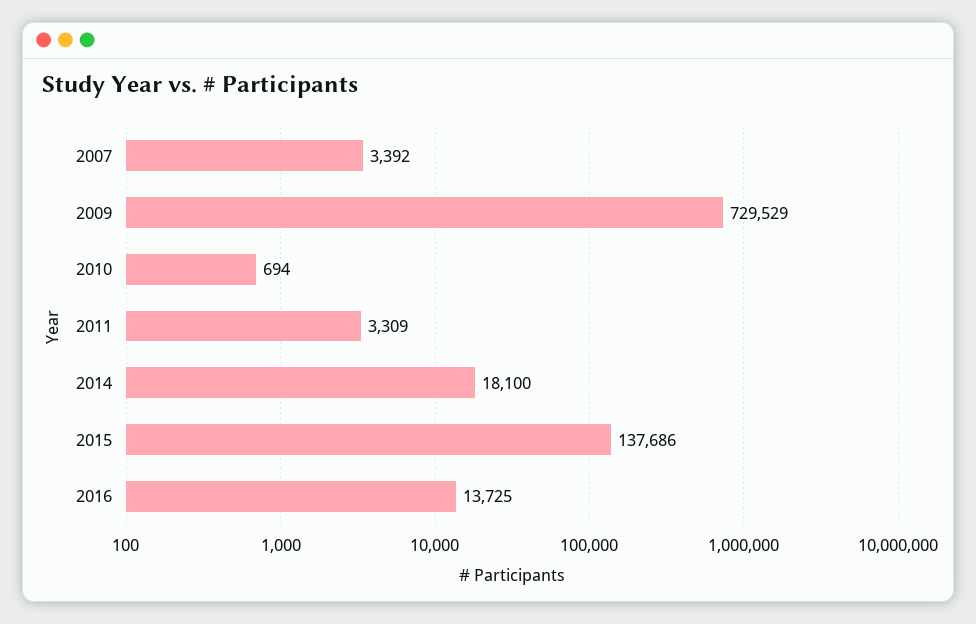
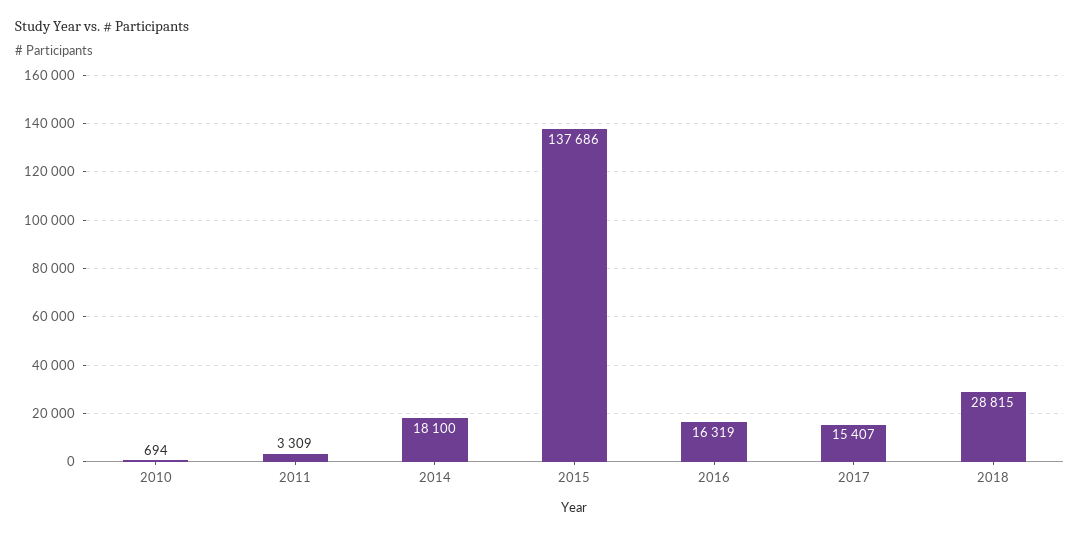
2007: 3392 -> none
2009: 729529 -> none
2016: 13725 -> 16319
2017: none -> 15407
2018: none -> 28815

